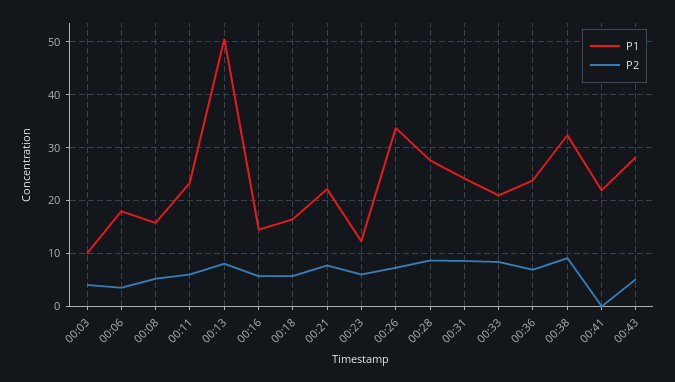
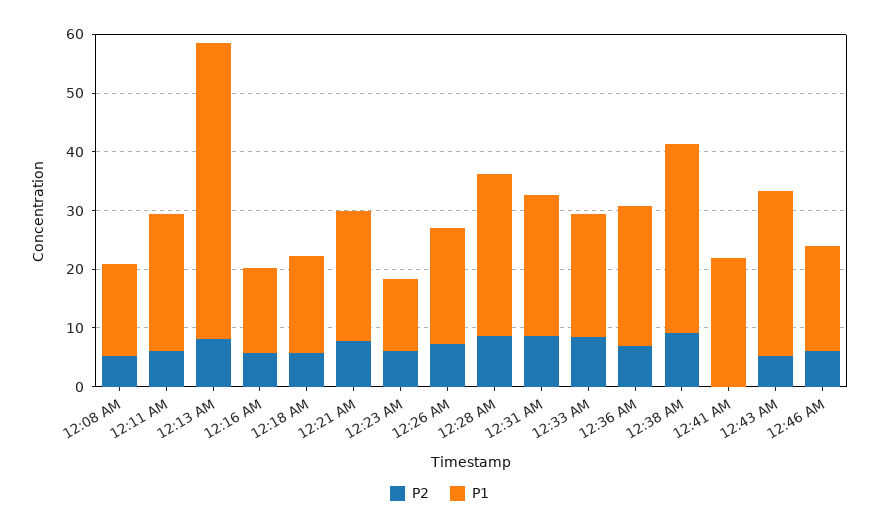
P1, 00:03: 10 -> none
P2, 00:03: 4 -> none
P1, 00:06: 18 -> none
P2, 00:06: 4 -> none
P1, 00:26: 34 -> 20
P2, 12:46 AM: none -> 6
P1, 12:46 AM: none -> 18

